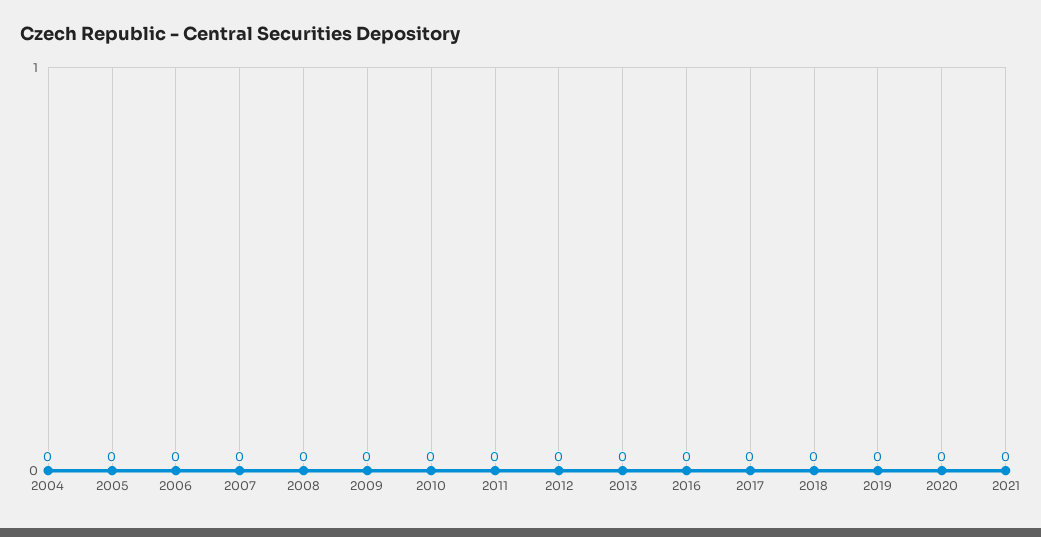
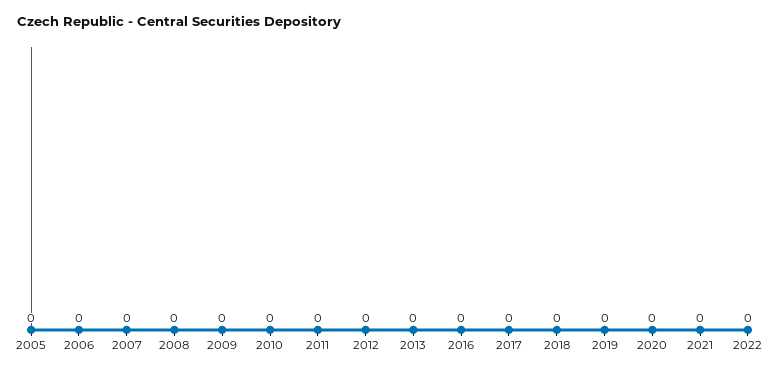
2004: 0 -> none
2022: none -> 0

